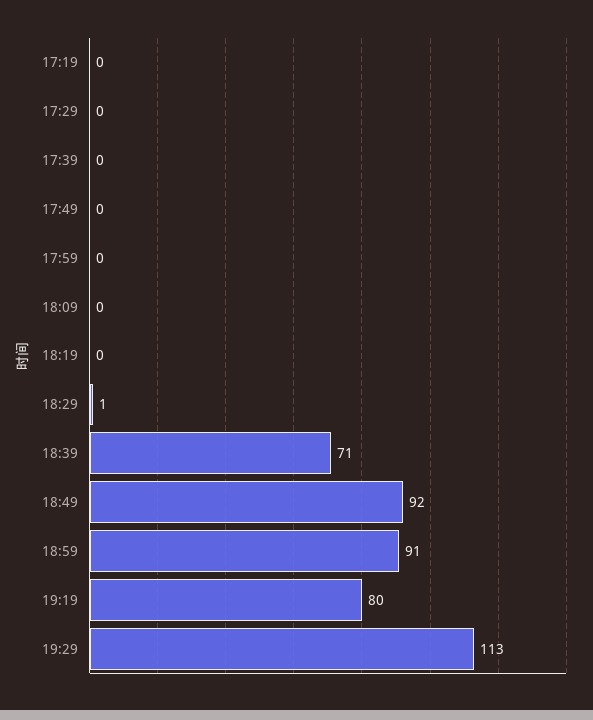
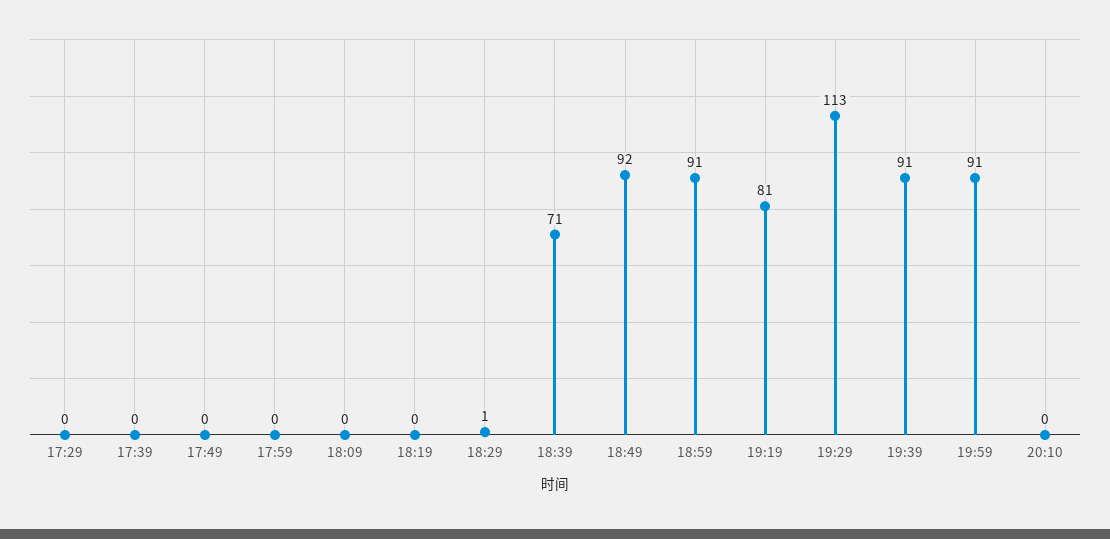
17:19: 0 -> none
19:19: 80 -> 81
19:39: none -> 91
19:59: none -> 91
20:10: none -> 0

